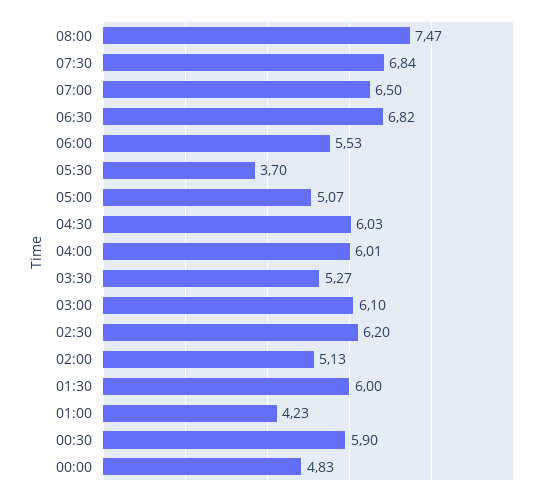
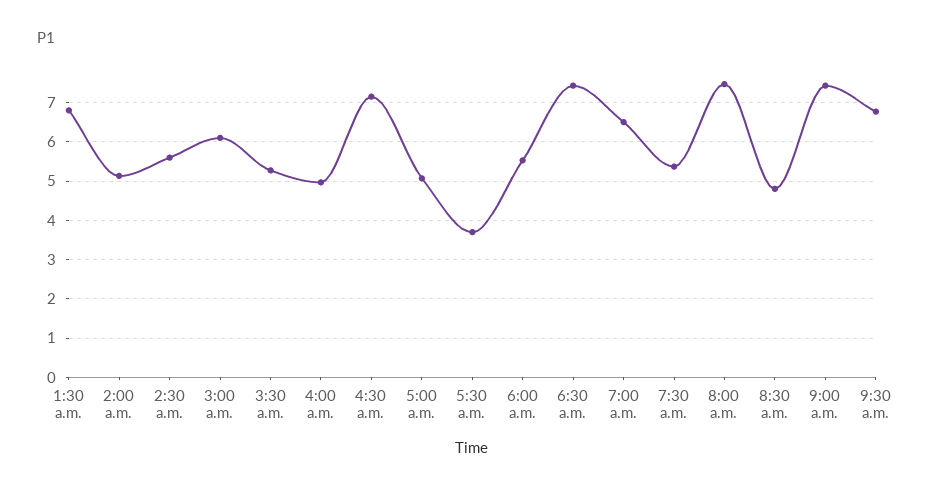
07:30: 6.84 -> 5.4
06:30: 6.82 -> 7.4
04:30: 6.03 -> 7.2
04:00: 6.01 -> 5
02:30: 6.2 -> 5.6
01:30: 6 -> 6.8
01:00: 4.23 -> none
00:30: 5.9 -> none
00:00: 4.83 -> none
8:30 a.m.: none -> 4.8
9:00 a.m.: none -> 7.4
9:30 a.m.: none -> 6.8

